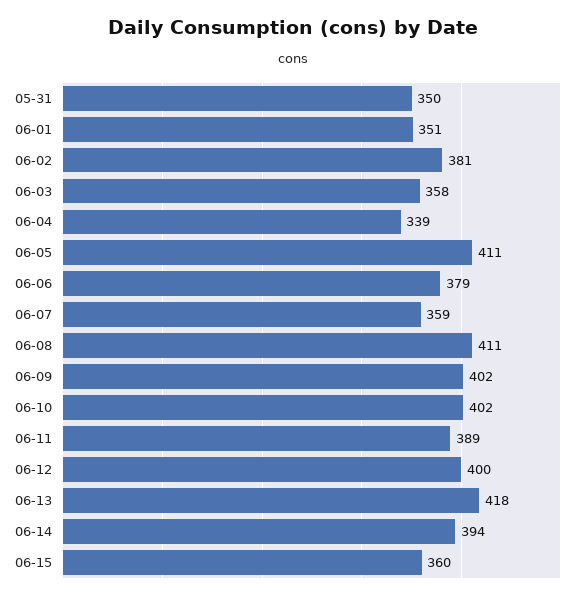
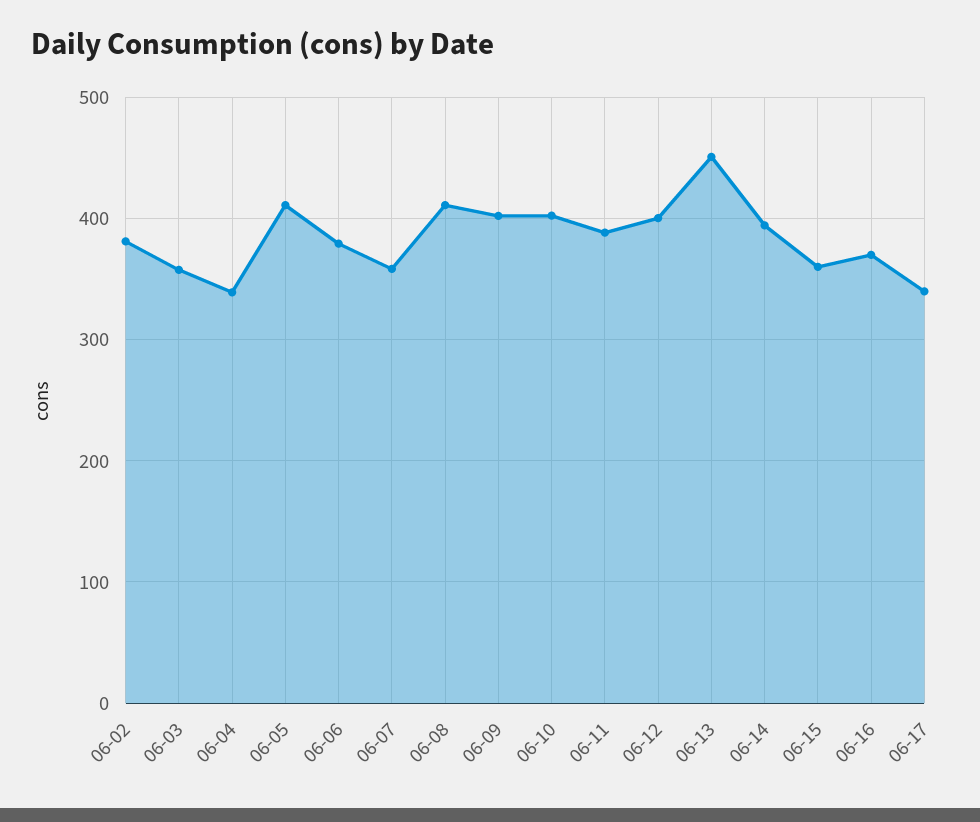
05-31: 350 -> none
06-01: 351 -> none
06-13: 418 -> 450
06-16: none -> 370
06-17: none -> 340

